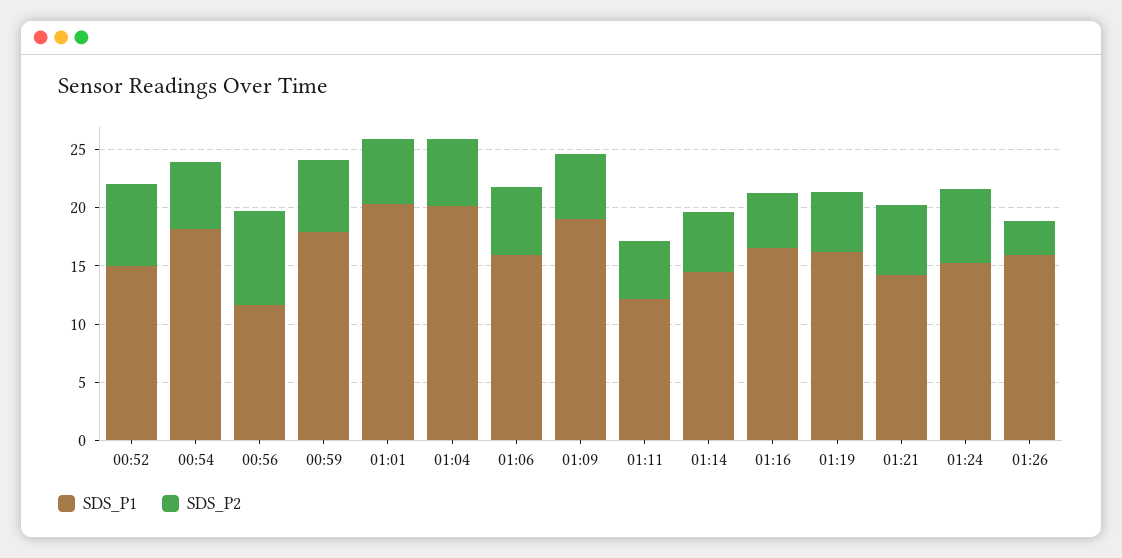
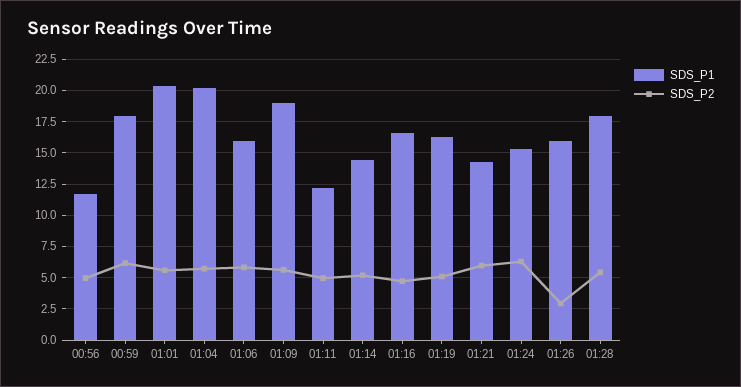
SDS_P1, 00:52: 15 -> none
SDS_P2, 00:52: 7 -> none
SDS_P1, 00:54: 18 -> none
SDS_P2, 00:54: 6 -> none
SDS_P2, 00:56: 8 -> 5
SDS_P1, 01:28: none -> 18
SDS_P2, 01:28: none -> 5.5

